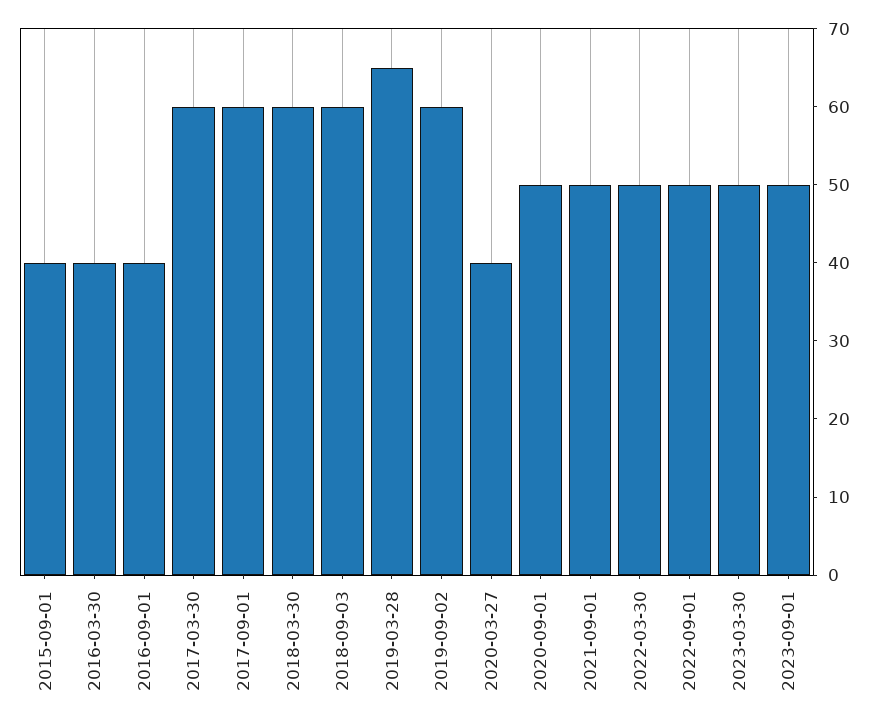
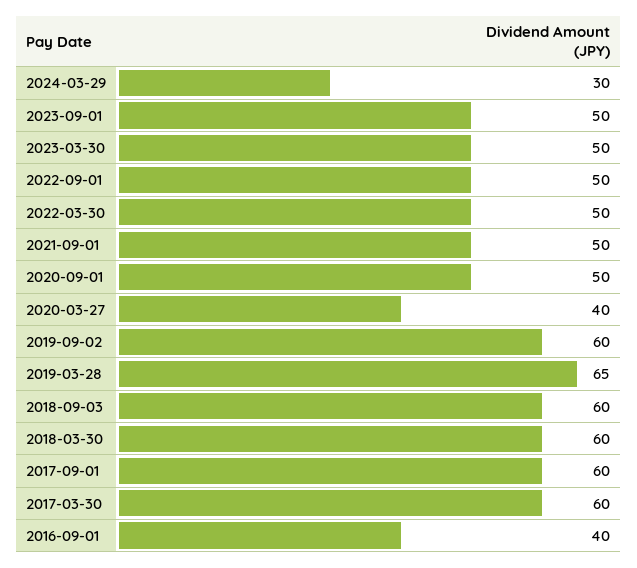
2015-09-01: 40 -> none
2016-03-30: 40 -> none
2024-03-29: none -> 30

